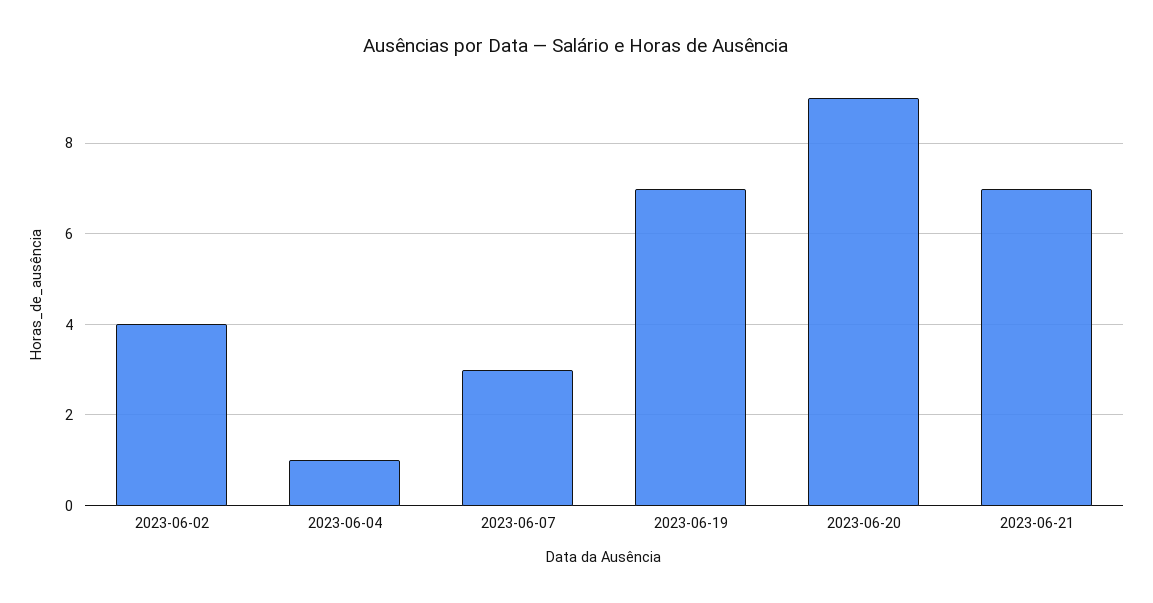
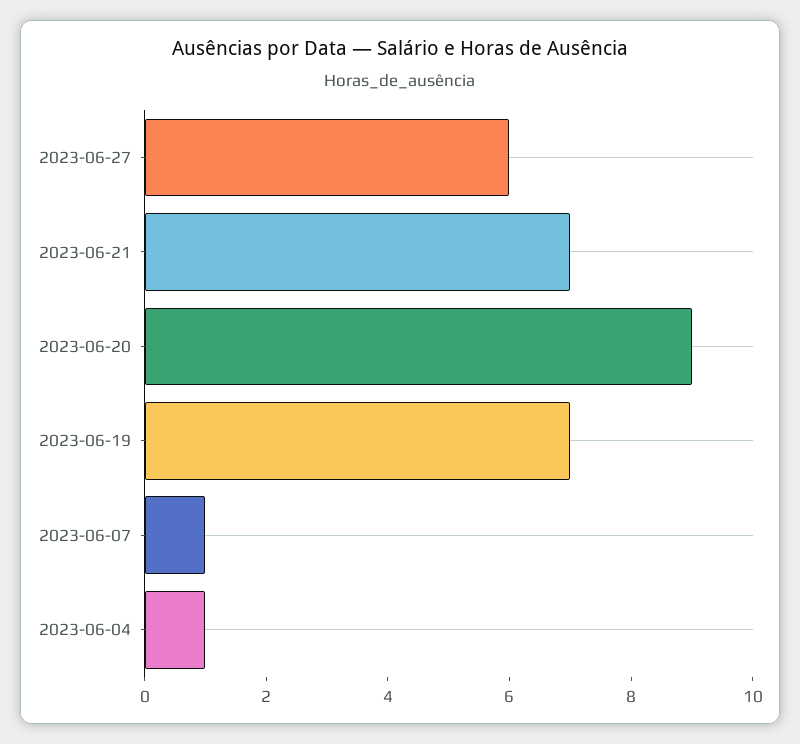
2023-06-02: 4 -> none
2023-06-07: 3 -> 1
2023-06-27: none -> 6

